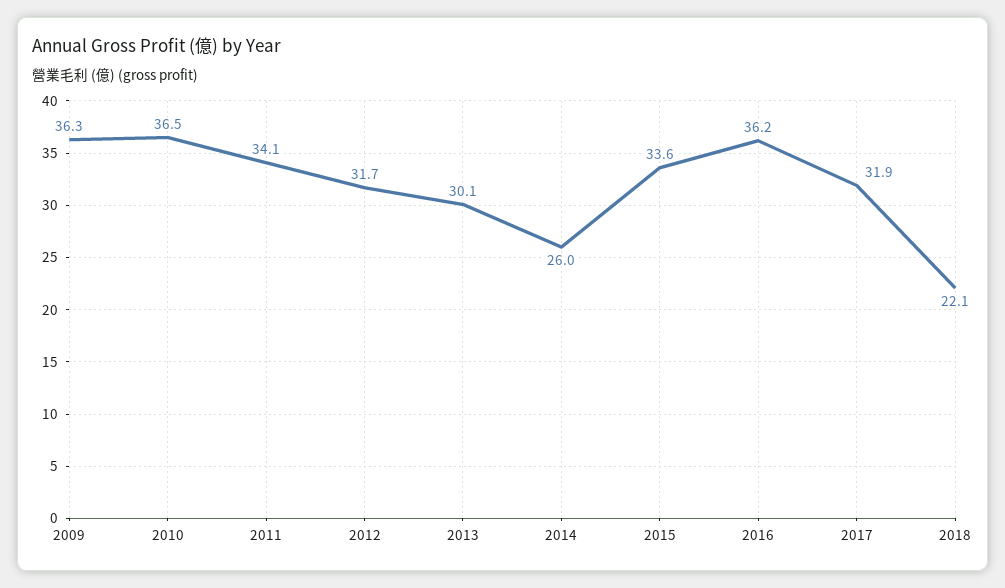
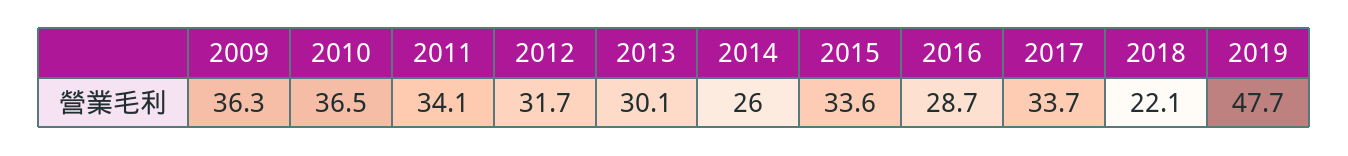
2016: 36.2 -> 28.7
2017: 31.9 -> 33.7
2019: none -> 47.7

